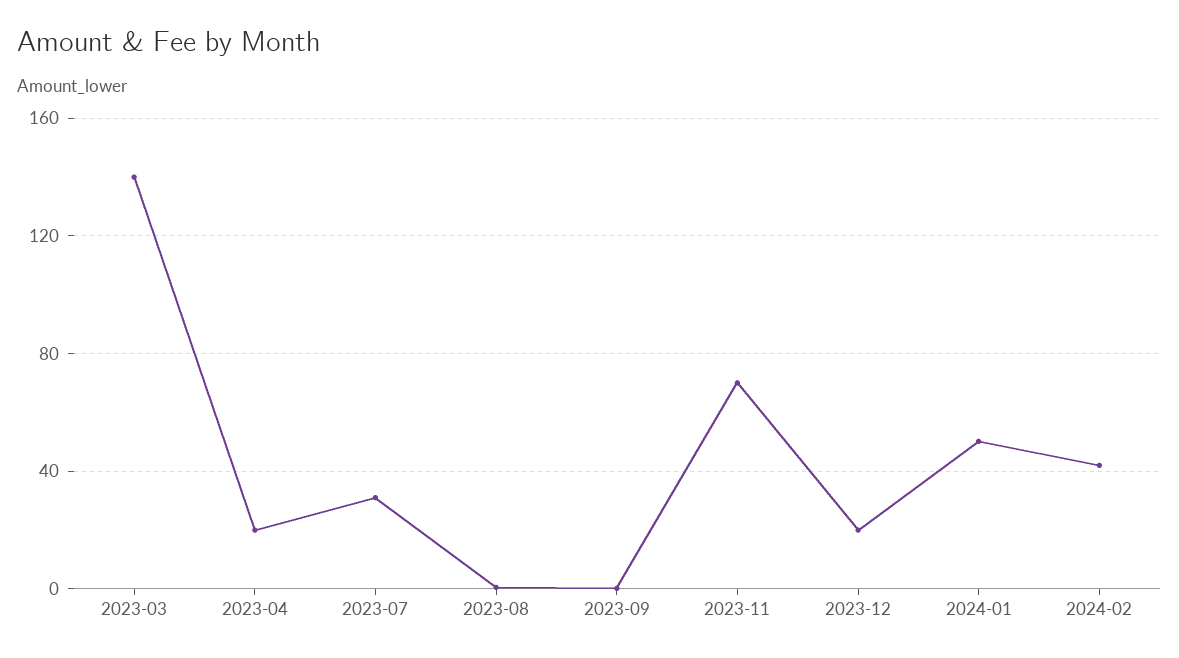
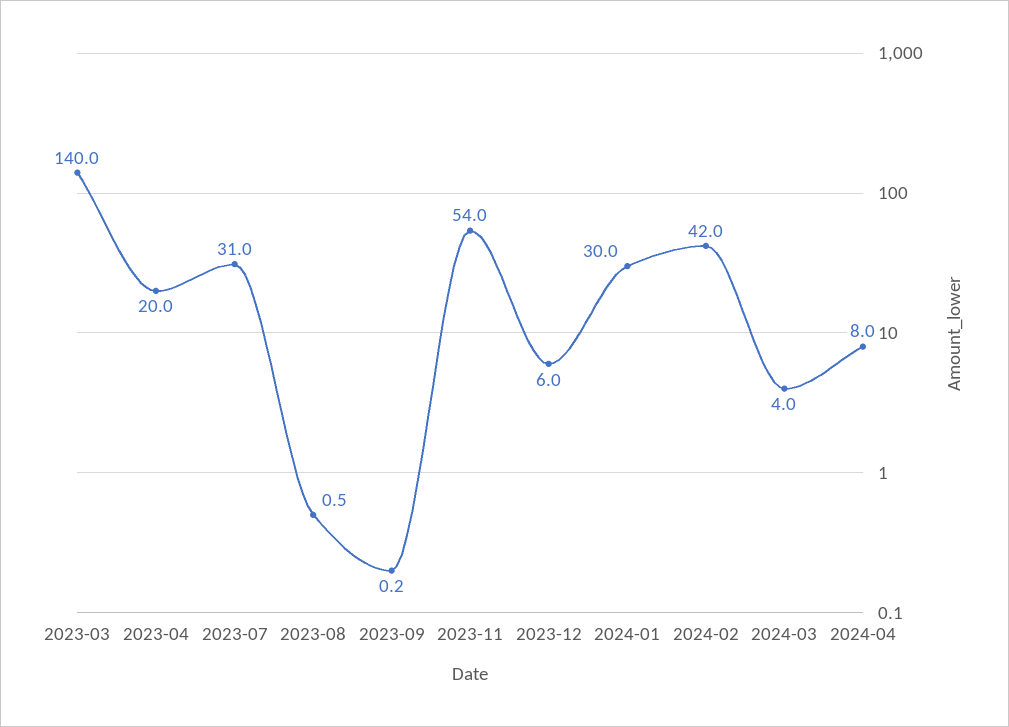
2023-11: 70 -> 54
2023-12: 20 -> 6
2024-01: 50 -> 30
2024-03: none -> 4
2024-04: none -> 8

